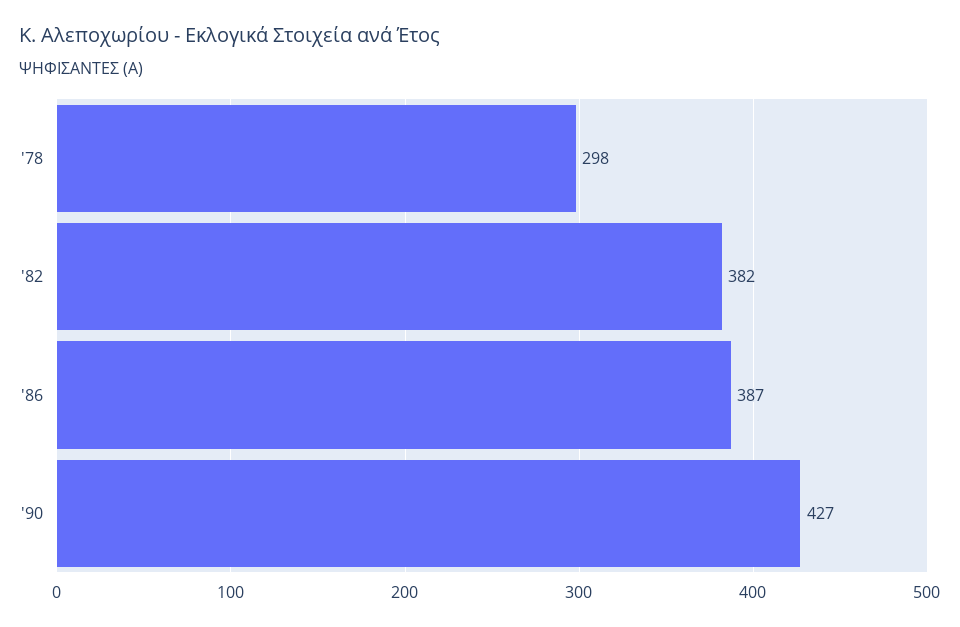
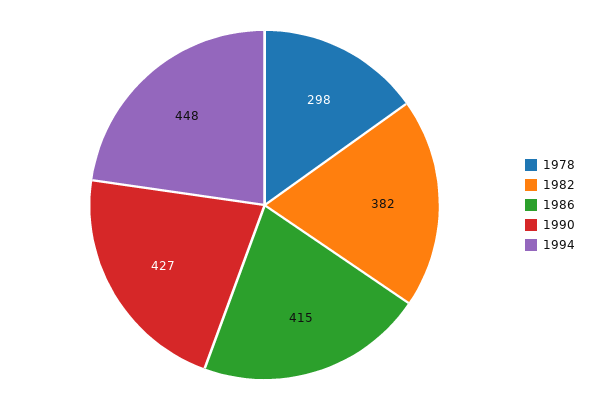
'86: 387 -> 415
1994: none -> 448

